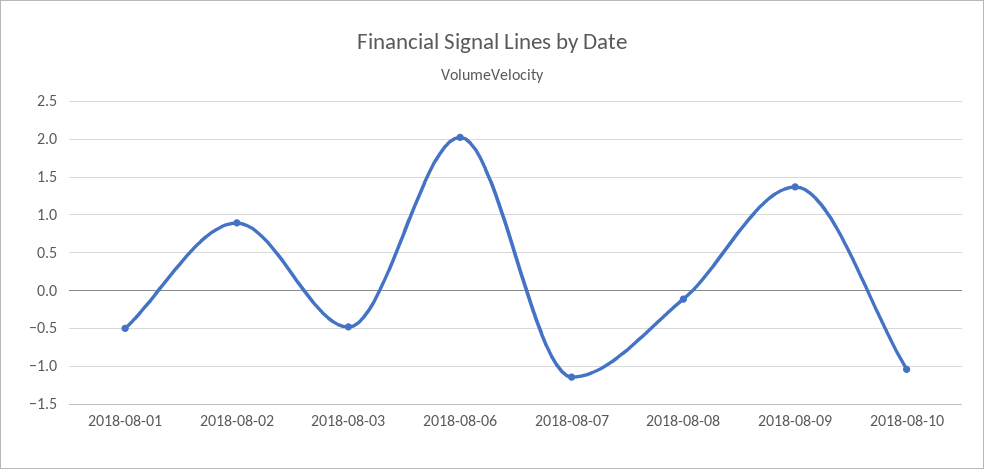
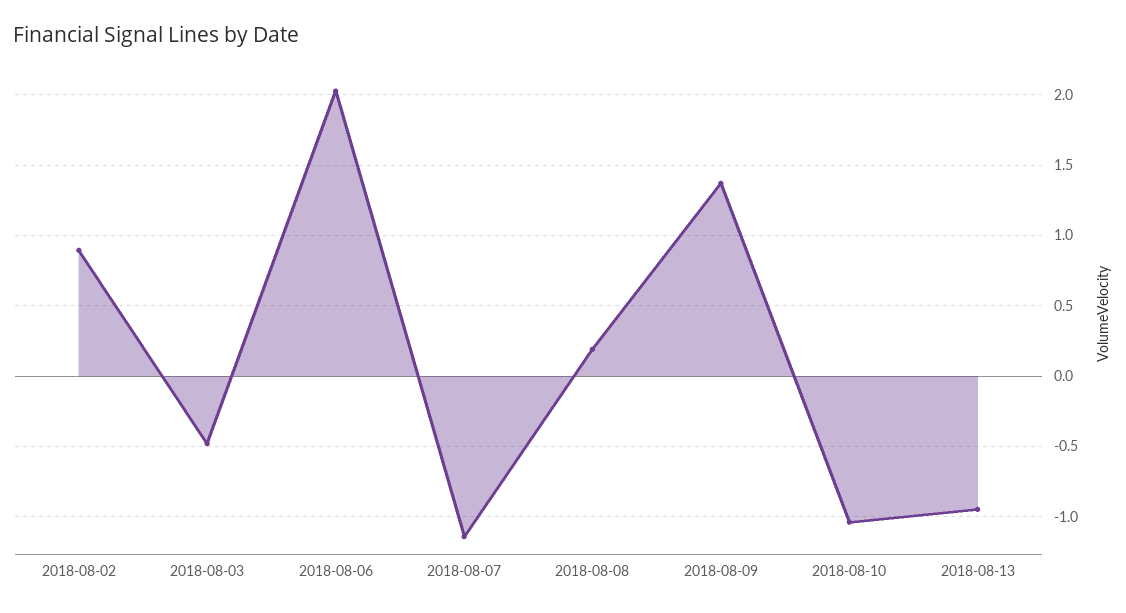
2018-08-01: -0.5 -> none
2018-08-08: -0.1 -> 0.2
2018-08-13: none -> -0.95

